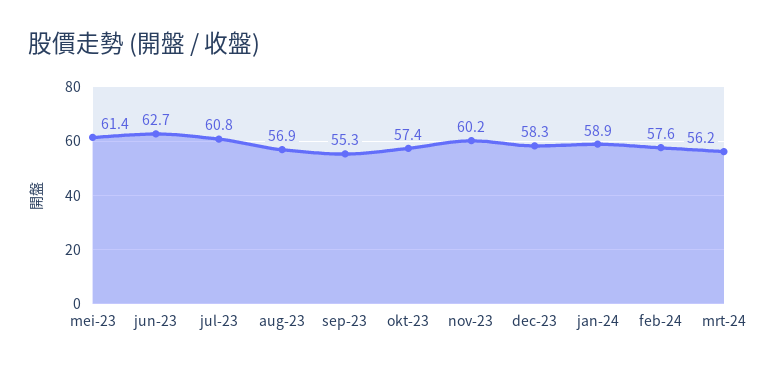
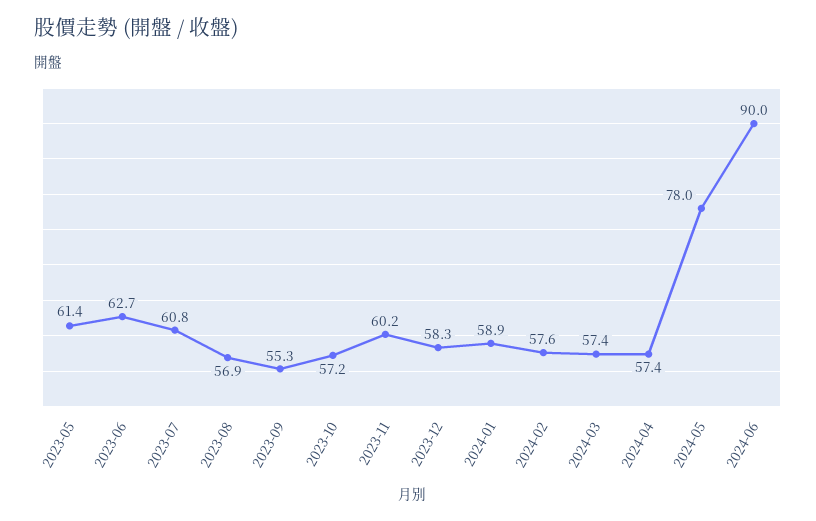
okt-23: 57.4 -> 57.2
mrt-24: 56.2 -> 57.4
2024-04: none -> 57.4
2024-05: none -> 78
2024-06: none -> 90

